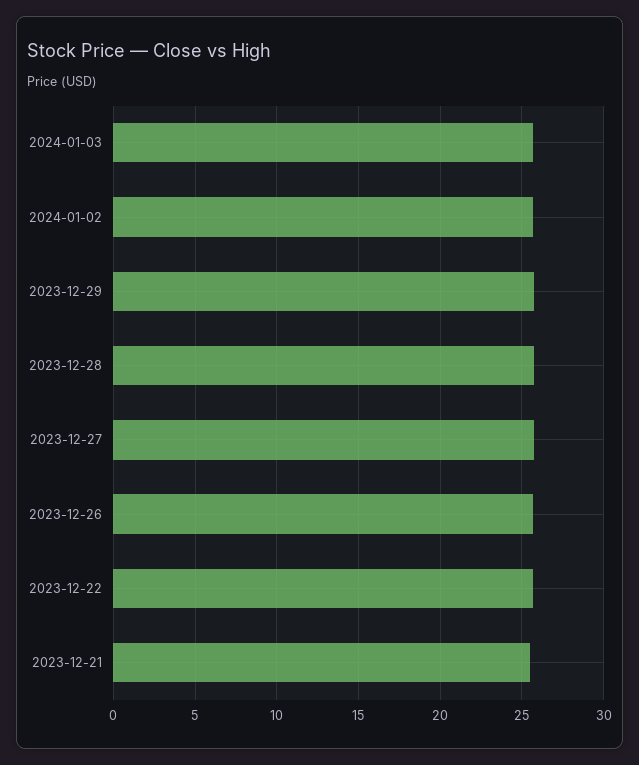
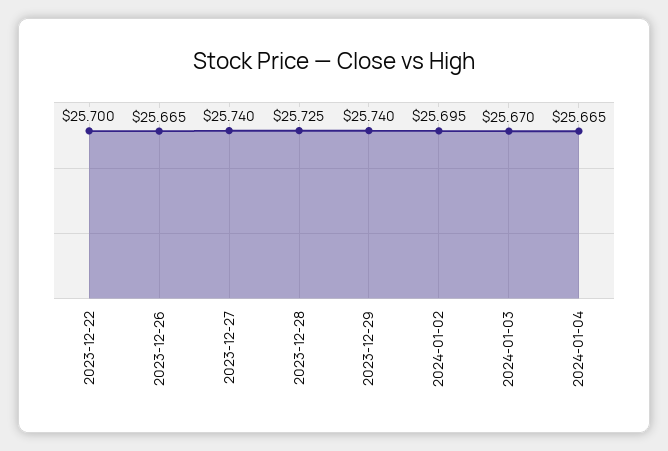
2023-12-21: 25.5 -> none
2024-01-04: none -> 25.665

